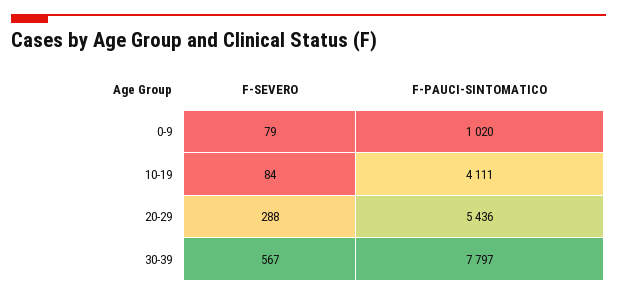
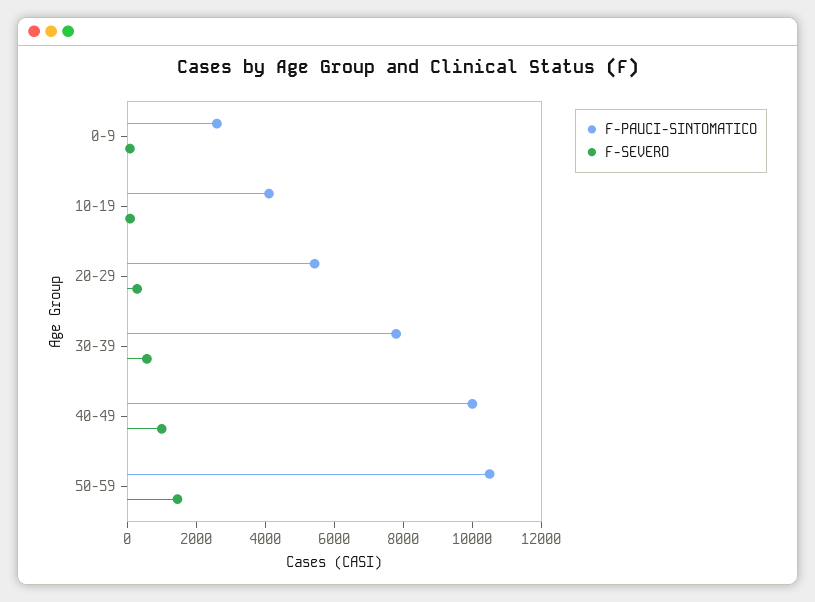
F-PAUCI-SINTOMATICO, 0-9: 1020 -> 2500
F-PAUCI-SINTOMATICO, 40-49: none -> 10000
F-SEVERO, 40-49: none -> 1000
F-PAUCI-SINTOMATICO, 50-59: none -> 10500
F-SEVERO, 50-59: none -> 1500

